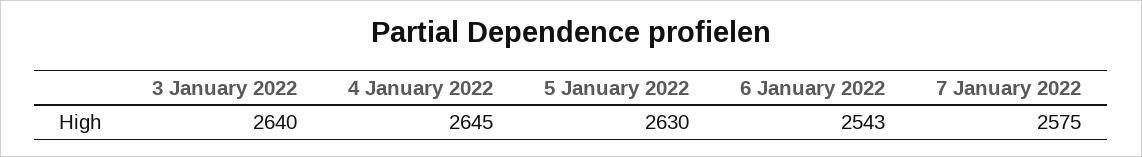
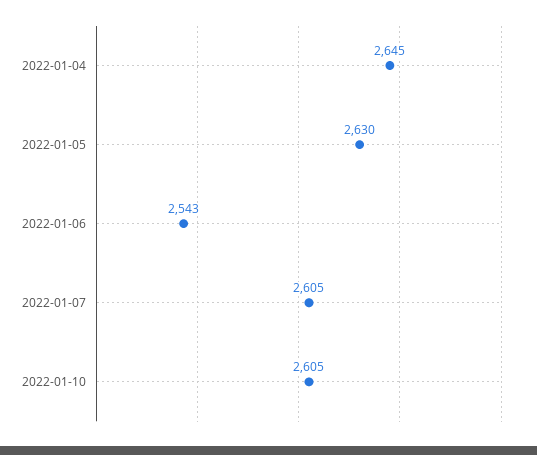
3 January 2022: 2640 -> none
7 January 2022: 2575 -> 2605
2022-01-10: none -> 2605

